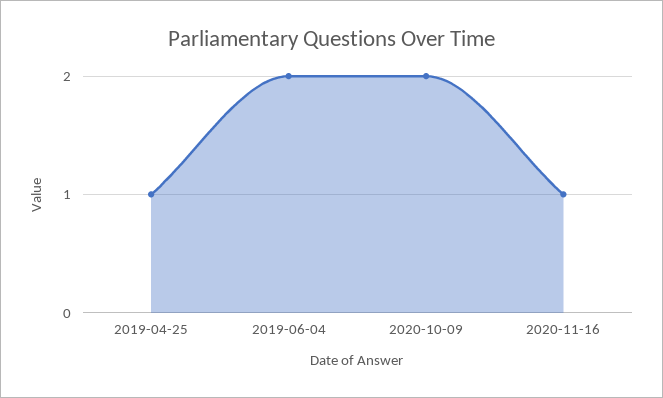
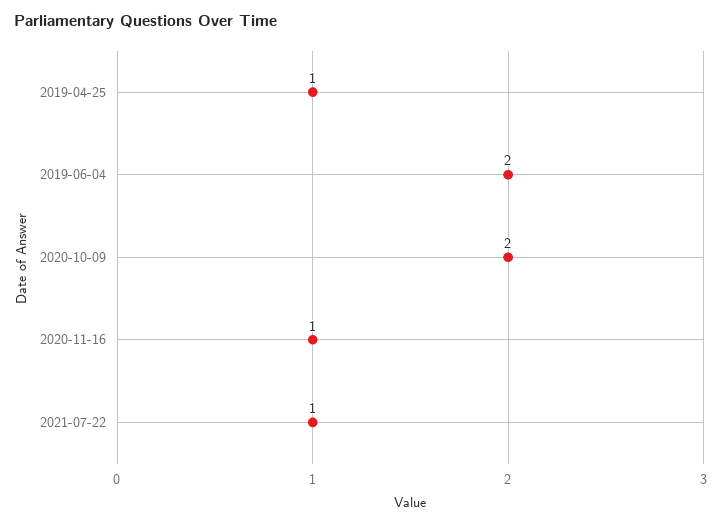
2021-07-22: none -> 1

